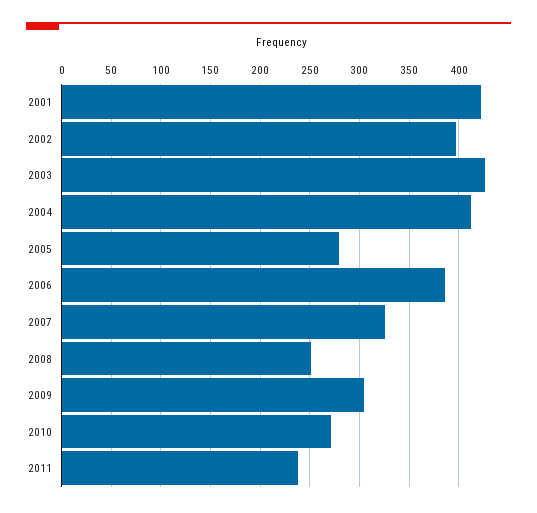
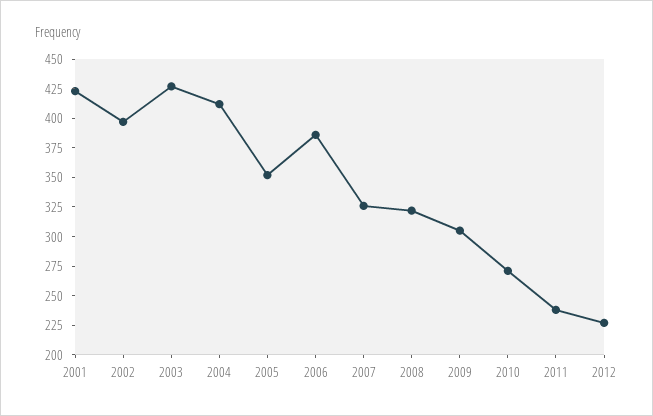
2005: 280 -> 350
2008: 250 -> 325
2012: none -> 225

